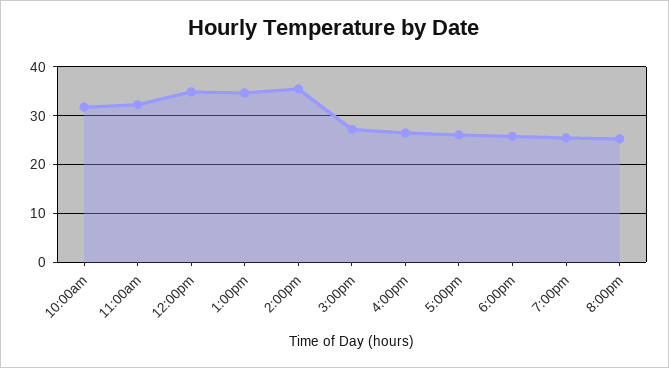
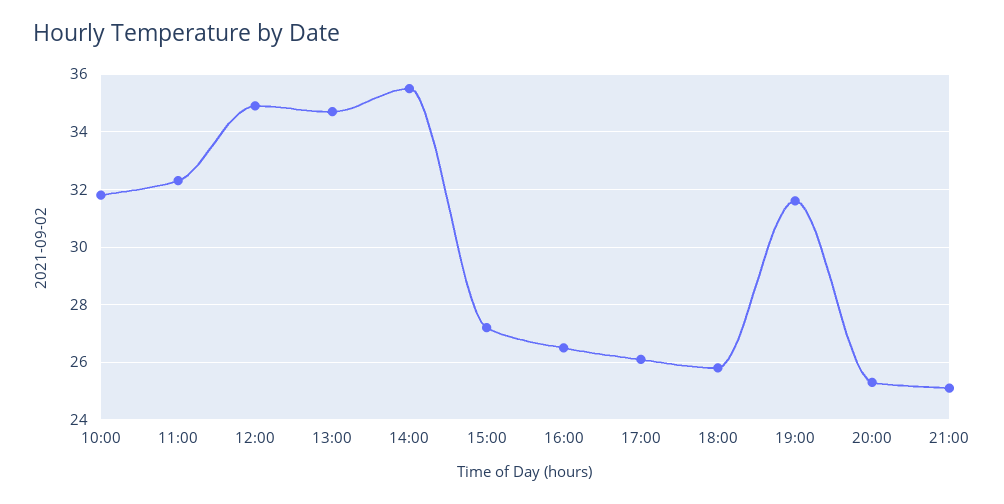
7:00pm: 26 -> 31.5
21:00: none -> 25

